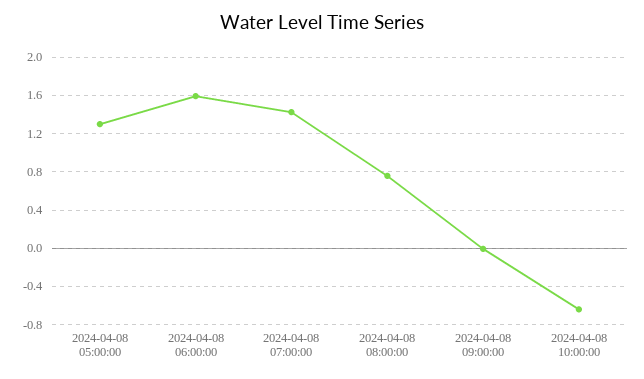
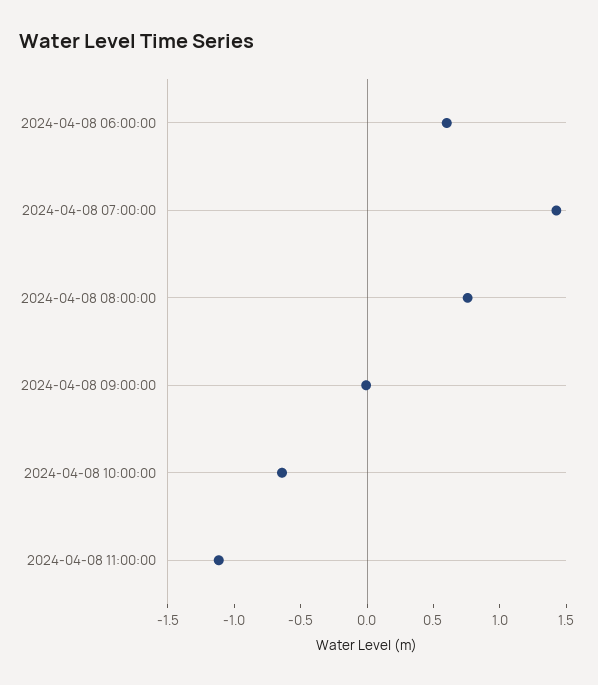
2024-04-08 05:00:00: 1.3 -> none
2024-04-08 06:00:00: 1.6 -> 0.6
2024-04-08 11:00:00: none -> -1.1

